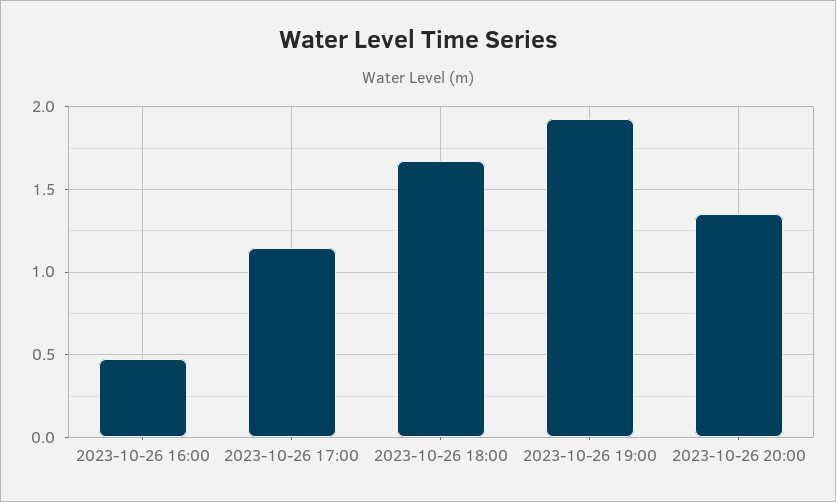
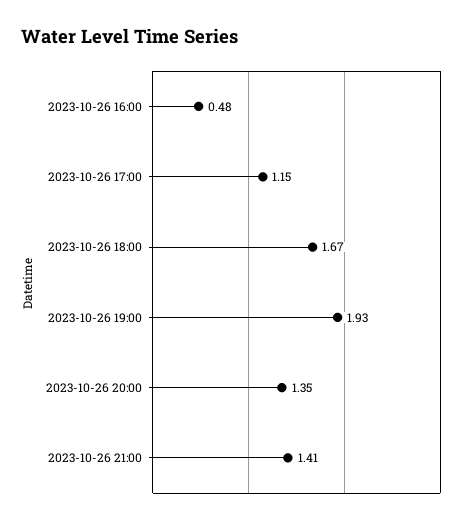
2023-10-26 21:00: none -> 1.41

